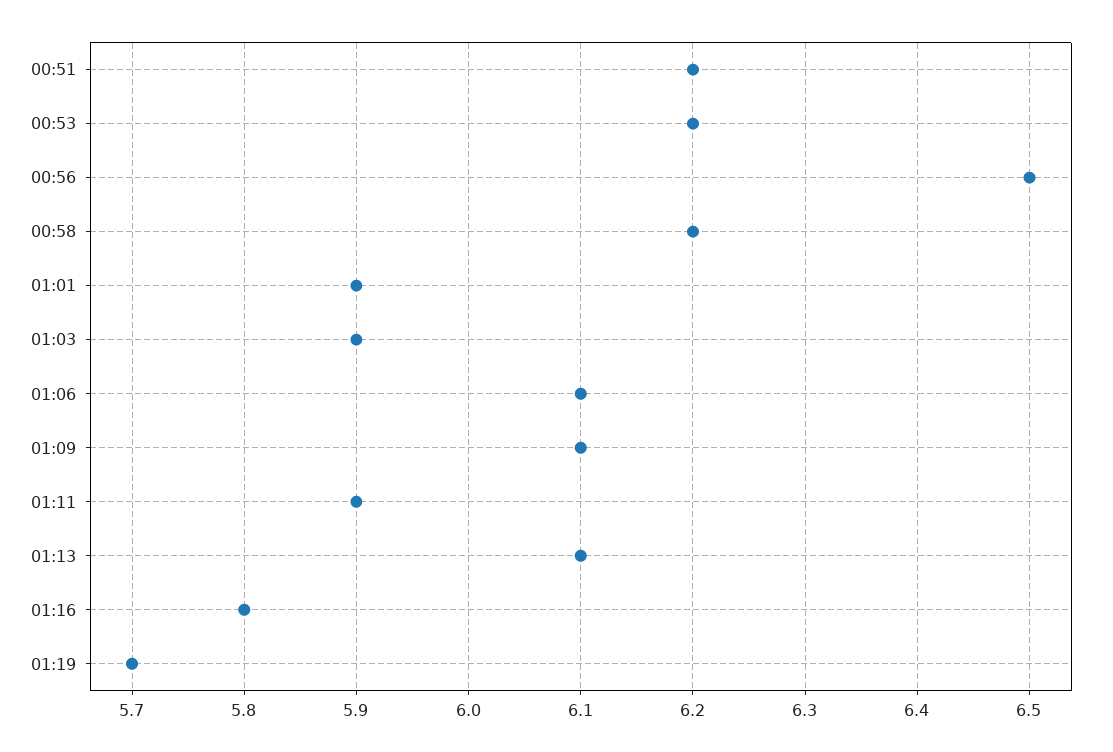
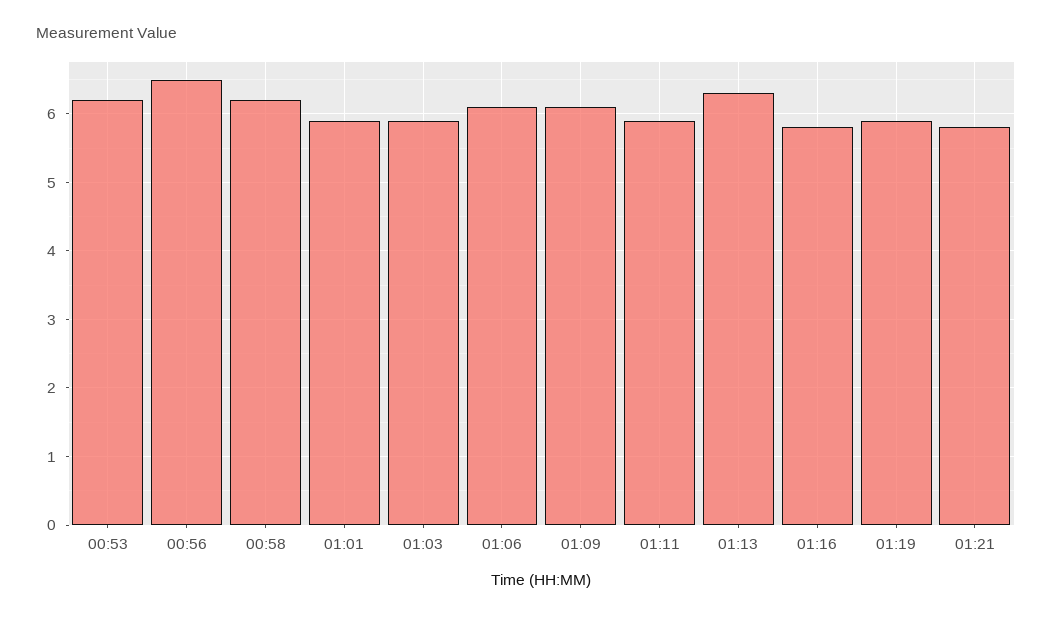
00:51: 6.2 -> none
01:13: 6.1 -> 6.3
01:19: 5.7 -> 5.9
01:21: none -> 5.8

